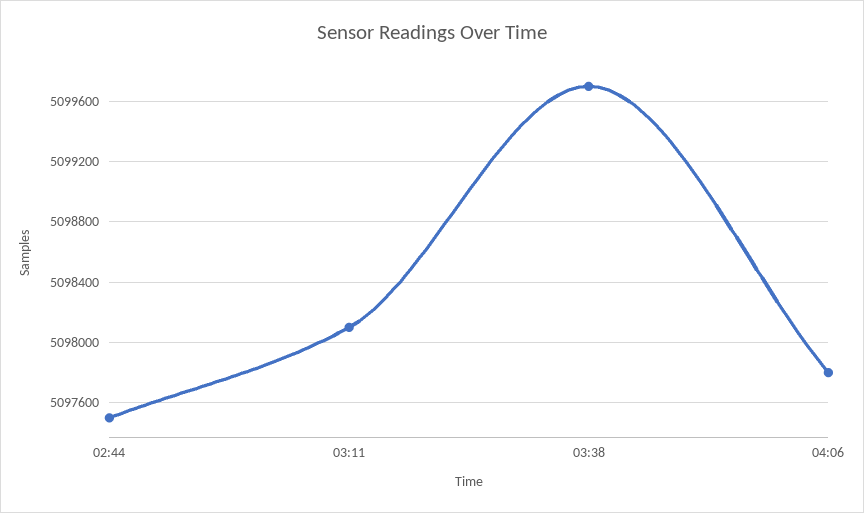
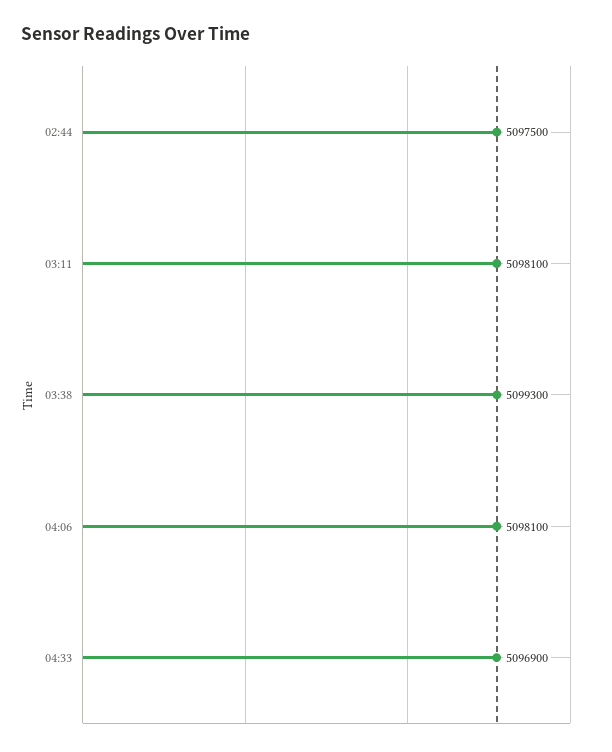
03:38: 5099700 -> 5099300
04:06: 5097800 -> 5098100
04:33: none -> 5096900

